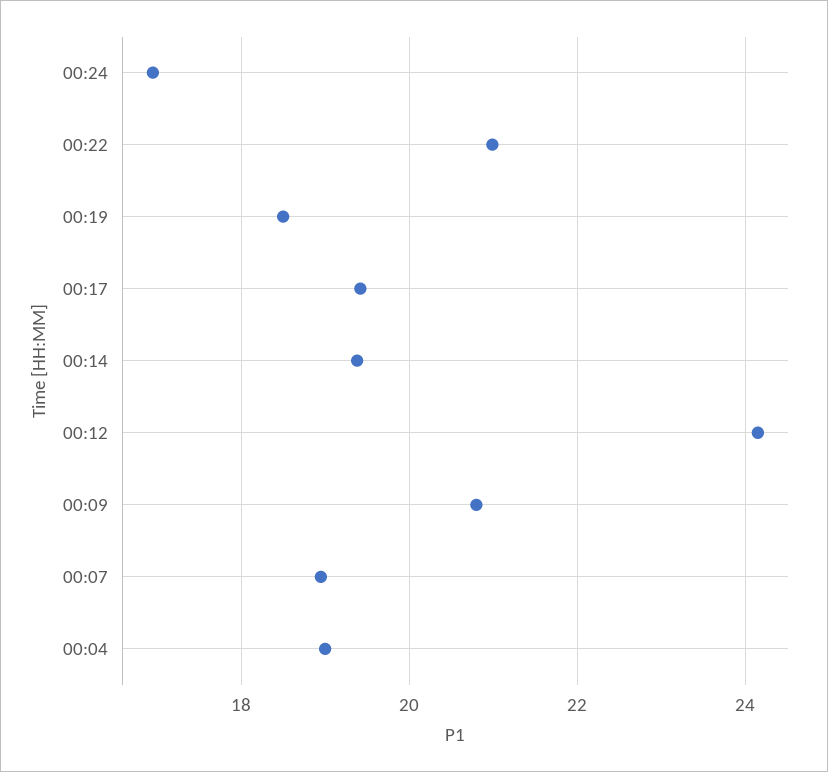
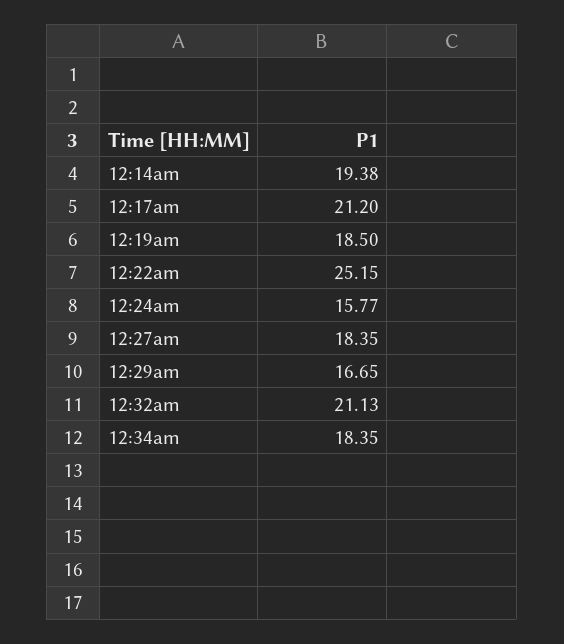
00:24: 17 -> 15.77
00:22: 21 -> 25.15
00:17: 19.4 -> 21.2
00:12: 24.2 -> none
00:09: 20.8 -> none
00:07: 19 -> none
00:04: 19 -> none
12:27am: none -> 18.35
12:29am: none -> 16.65
12:32am: none -> 21.13
12:34am: none -> 18.35

